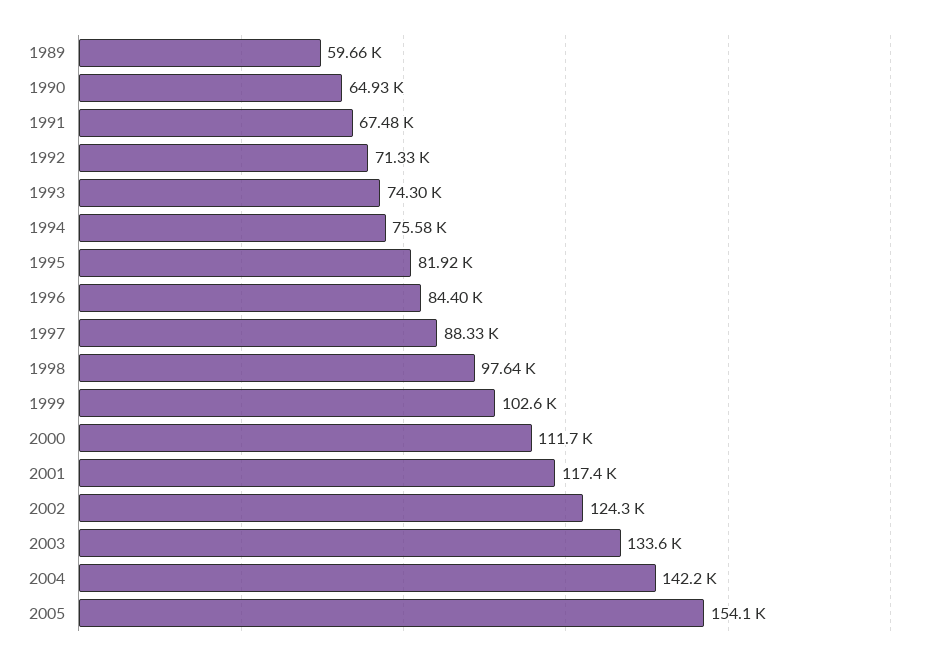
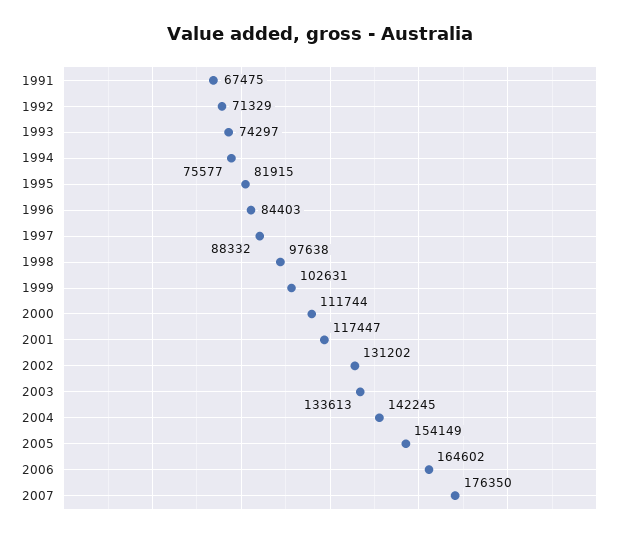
1989: 59660 -> none
1990: 64930 -> none
2002: 124300 -> 131202
2006: none -> 164602
2007: none -> 176350

